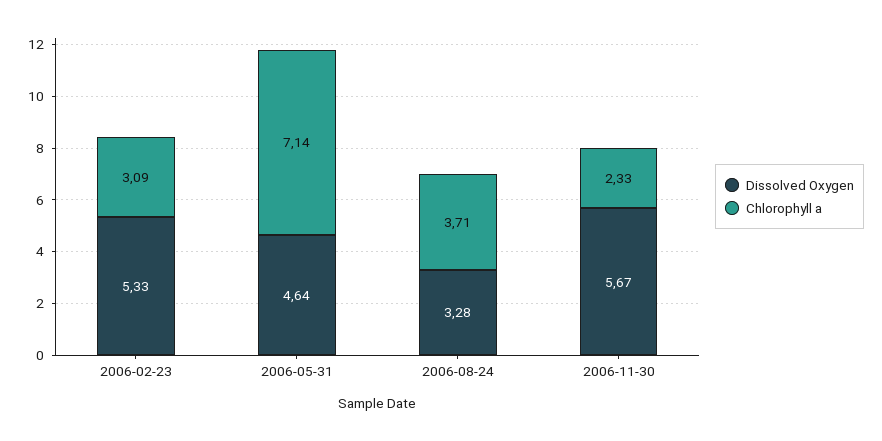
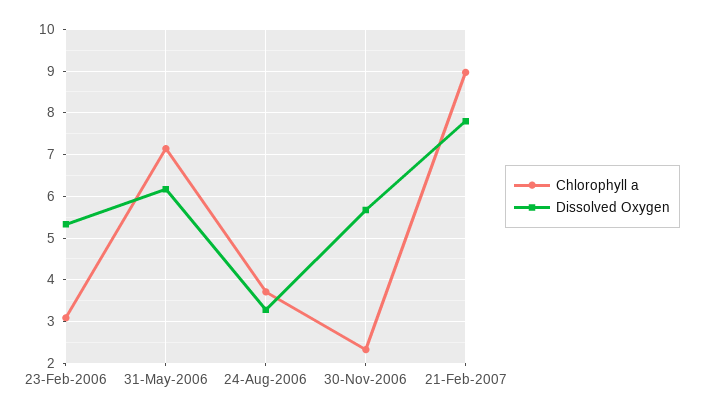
Dissolved Oxygen, 2006-05-31: 4.64 -> 6.2
Chlorophyll a, 21-Feb-2007: none -> 9
Dissolved Oxygen, 21-Feb-2007: none -> 7.8

